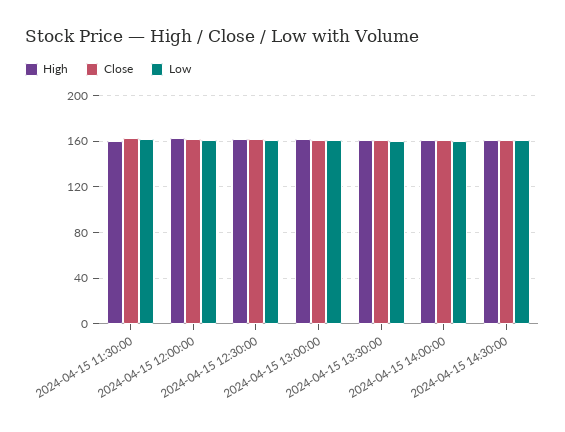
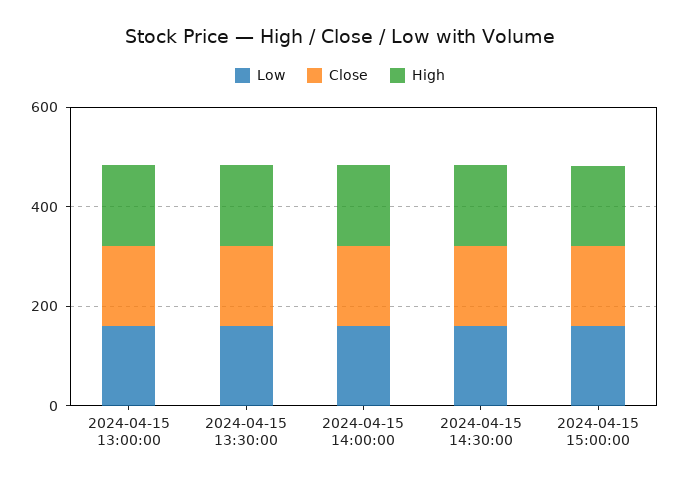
High, 2024-04-15 11:30:00: 160 -> none
Close, 2024-04-15 11:30:00: 160 -> none
Low, 2024-04-15 11:30:00: 160 -> none
High, 2024-04-15 12:00:00: 160 -> none
Close, 2024-04-15 12:00:00: 160 -> none
Low, 2024-04-15 12:00:00: 160 -> none
High, 2024-04-15 12:30:00: 160 -> none
Close, 2024-04-15 12:30:00: 160 -> none
Low, 2024-04-15 12:30:00: 160 -> none
Low, 2024-04-15 15:00:00: none -> 150
Close, 2024-04-15 15:00:00: none -> 150
High, 2024-04-15 15:00:00: none -> 150

